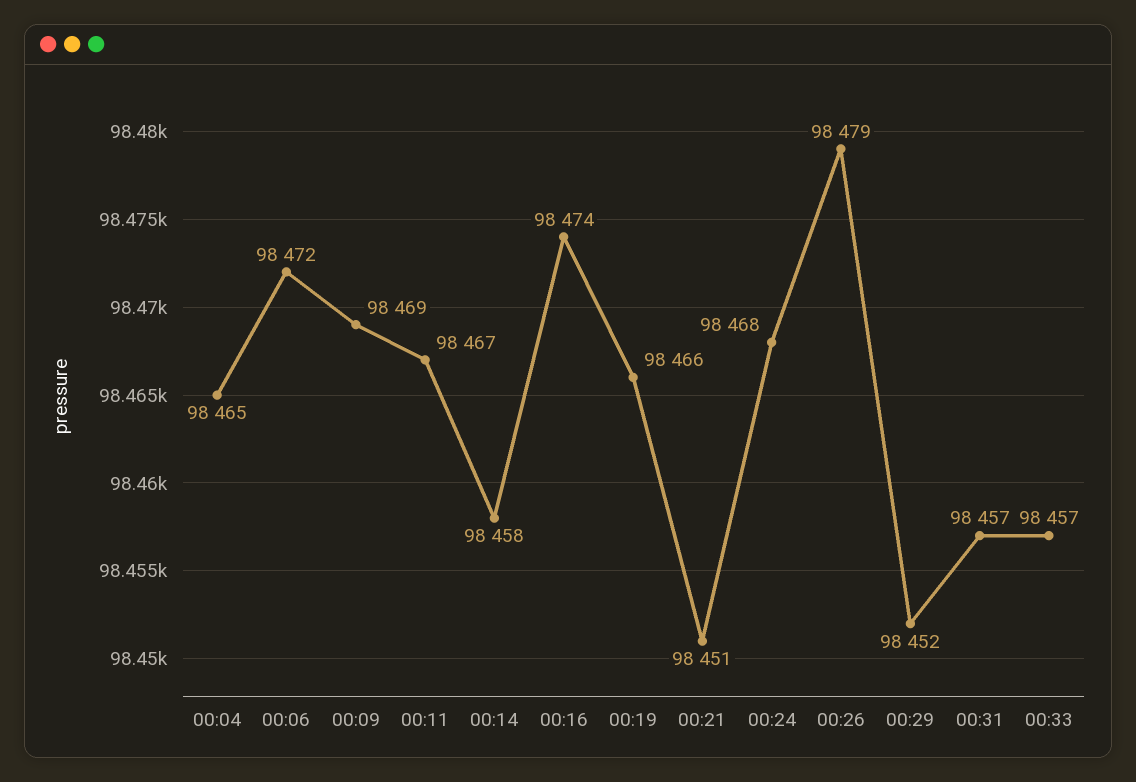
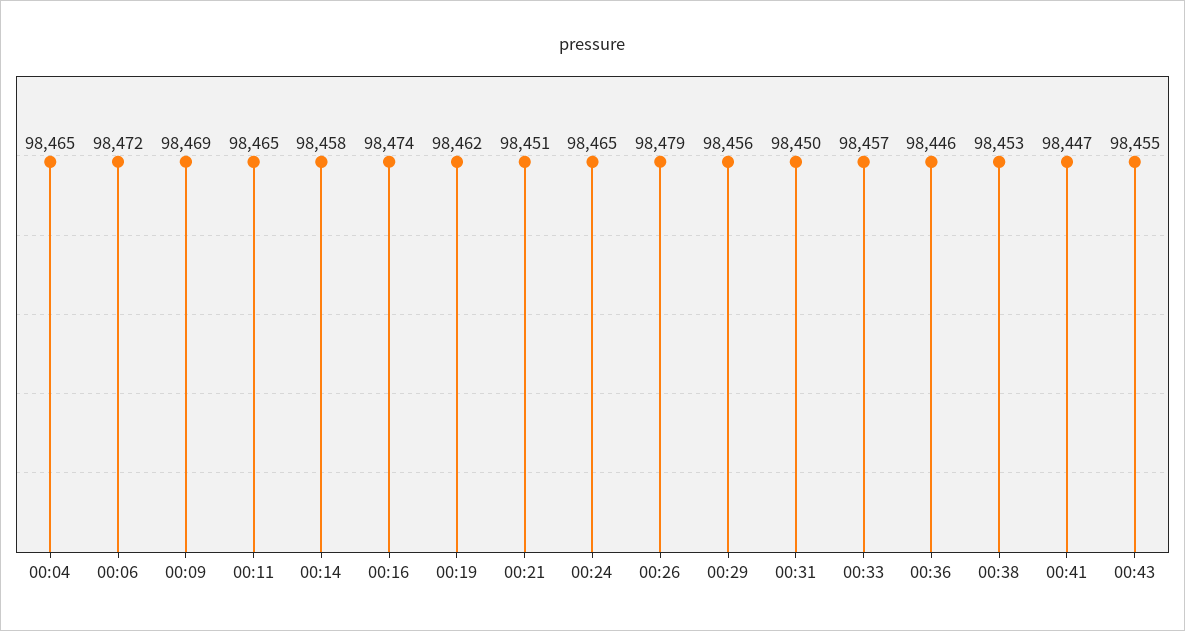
00:11: 98467 -> 98465
00:19: 98466 -> 98462
00:24: 98468 -> 98465
00:29: 98452 -> 98456
00:31: 98457 -> 98450
00:36: none -> 98446
00:38: none -> 98453
00:41: none -> 98447
00:43: none -> 98455

